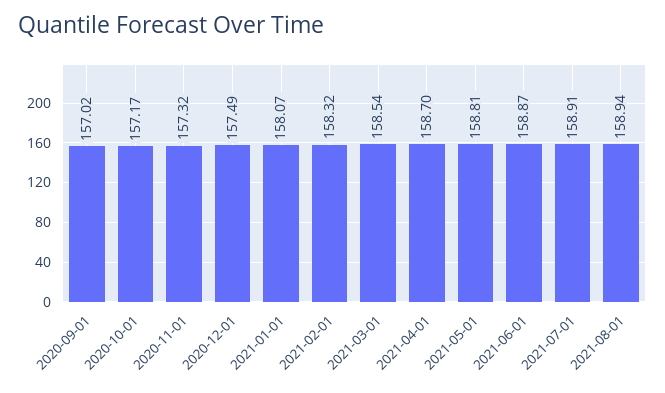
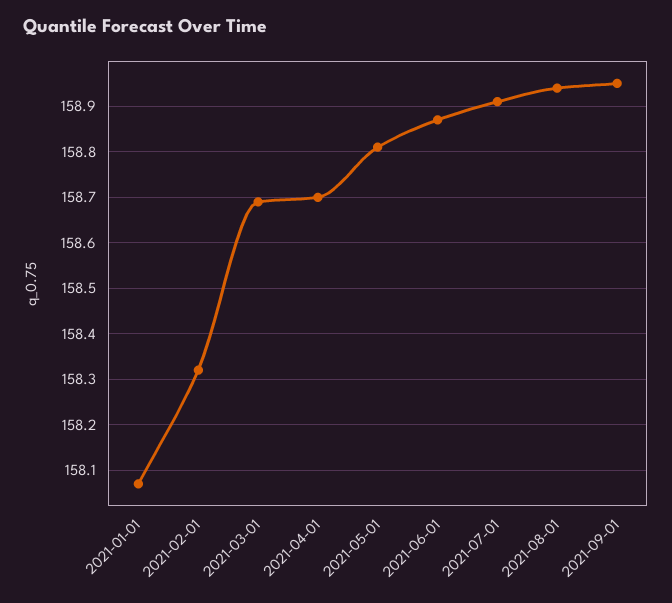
2020-09-01: 157.02 -> none
2020-10-01: 157.17 -> none
2020-11-01: 157.32 -> none
2020-12-01: 157.49 -> none
2021-03-01: 158.54 -> 158.7
2021-09-01: none -> 158.95

